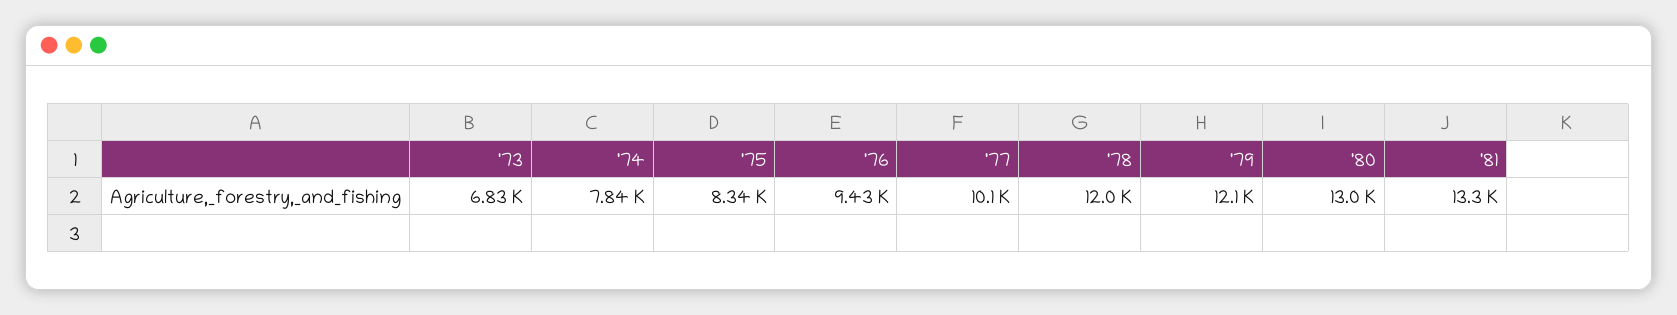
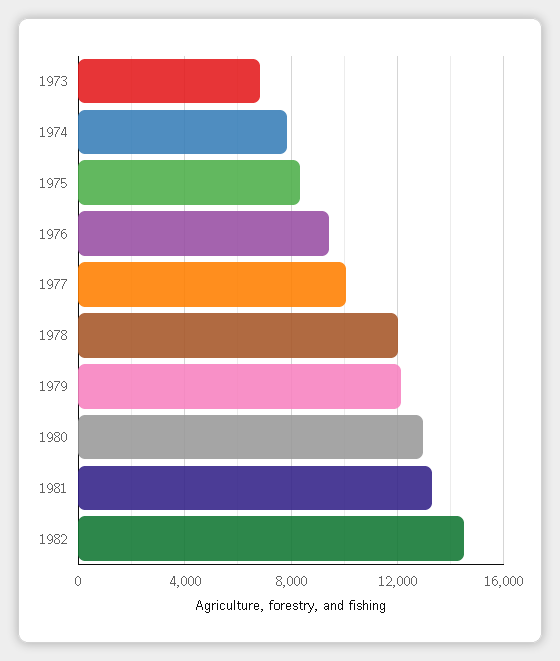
1982: none -> 14500

